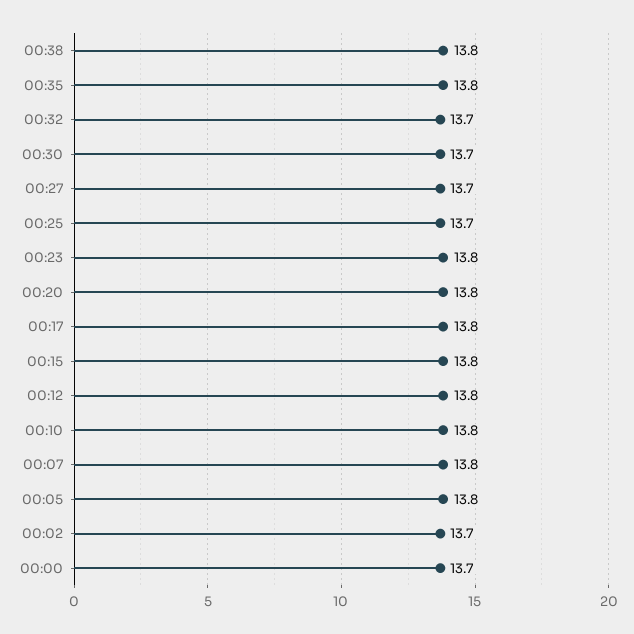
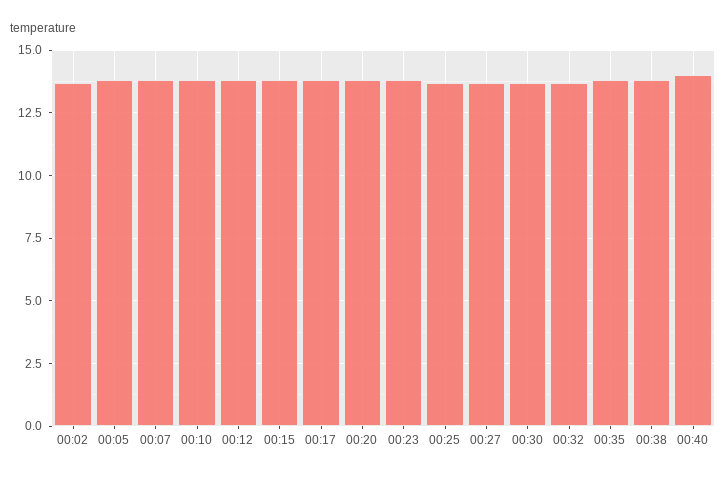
00:00: 13.7 -> none
00:40: none -> 14

